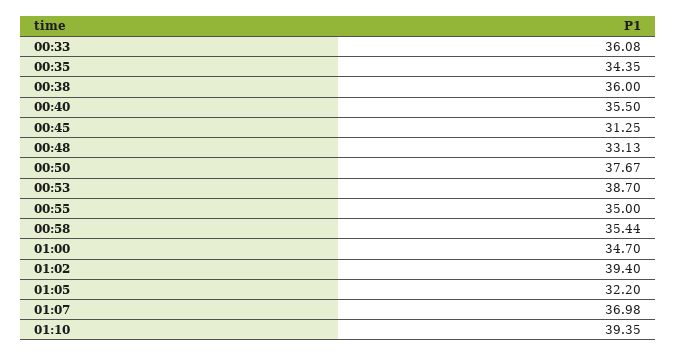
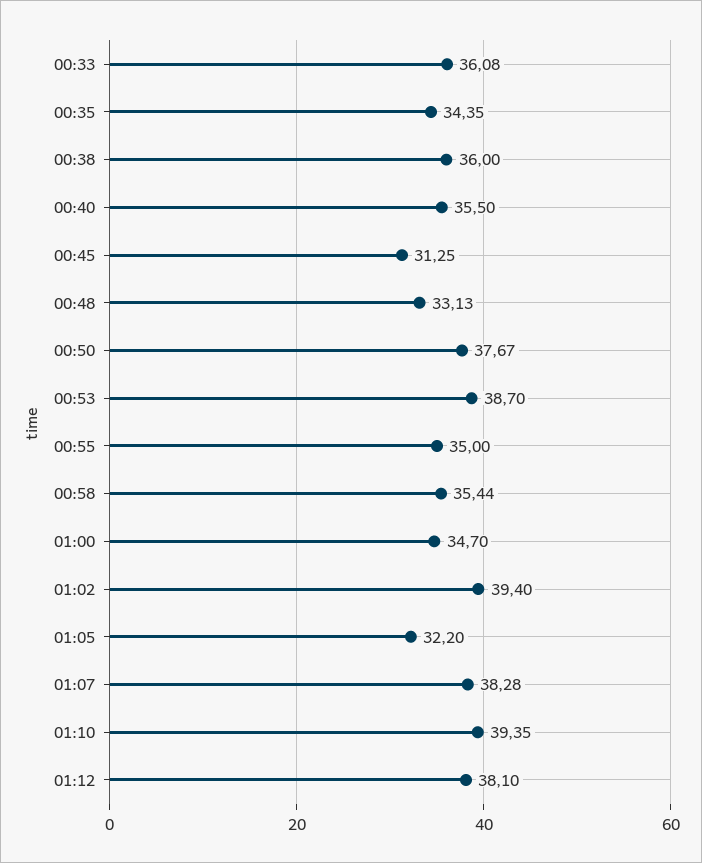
01:07: 36.98 -> 38.28
01:12: none -> 38.1

